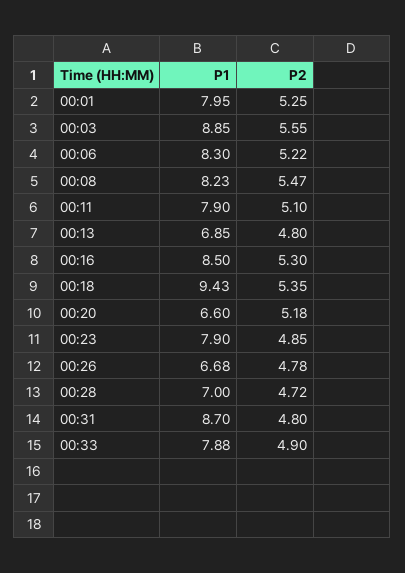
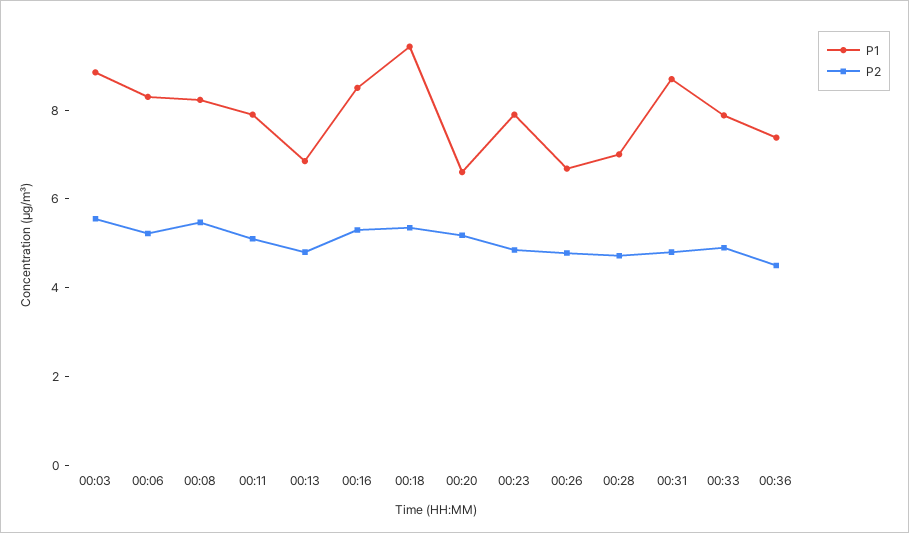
P1, 00:01: 7.95 -> none
P2, 00:01: 5.25 -> none
P1, 00:36: none -> 7.5
P2, 00:36: none -> 4.5

